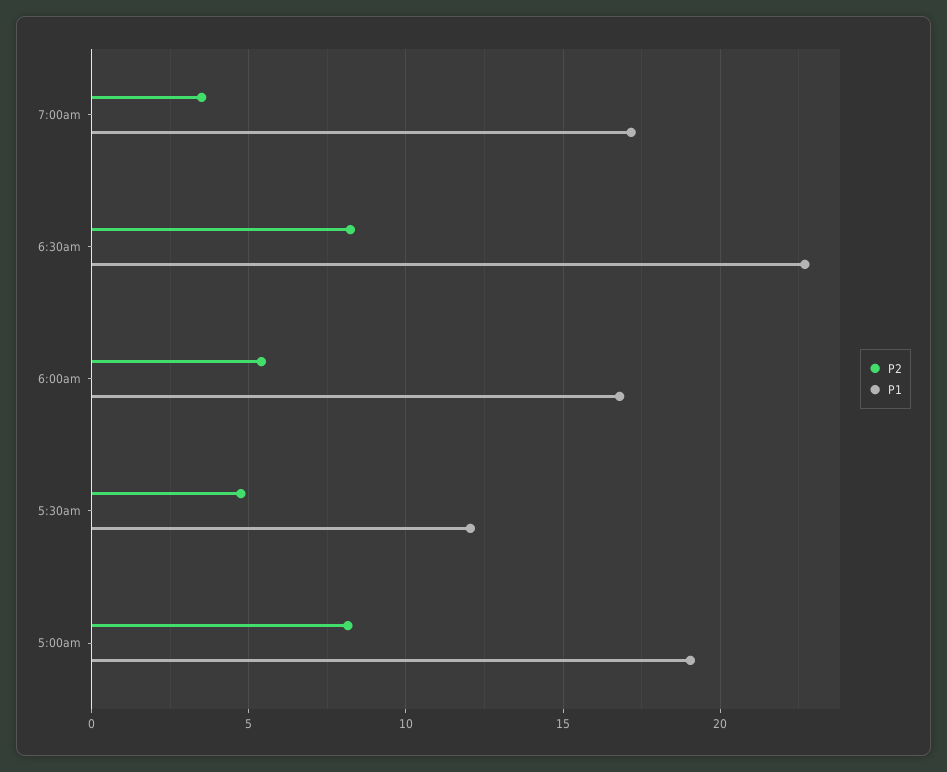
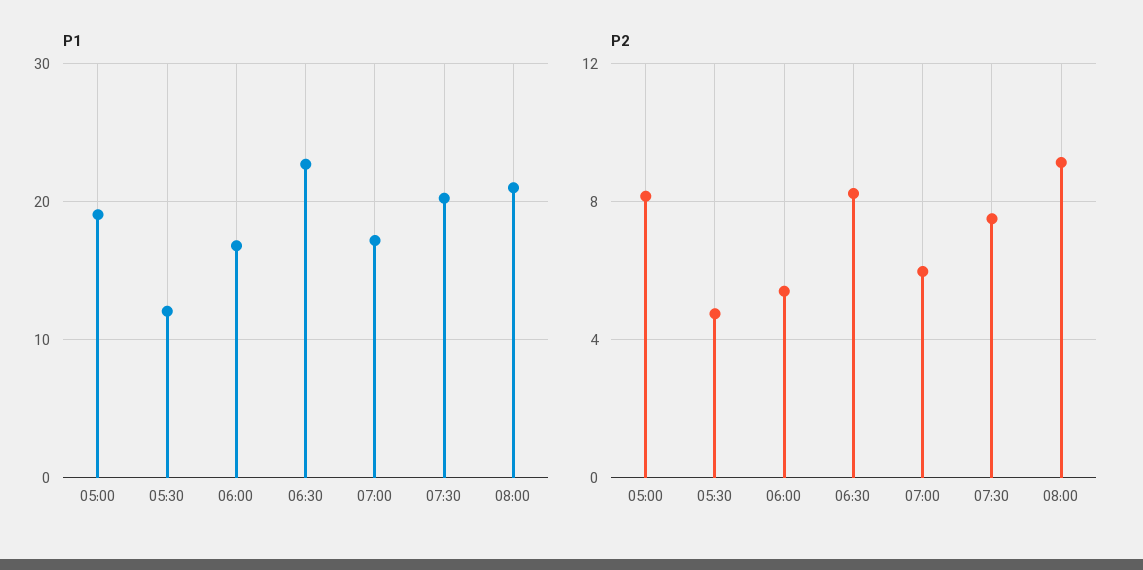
P2, 7:00am: 3.5 -> 6
P1, 07:30: none -> 20
P1, 08:00: none -> 21
P2, 07:30: none -> 7.5
P2, 08:00: none -> 9

